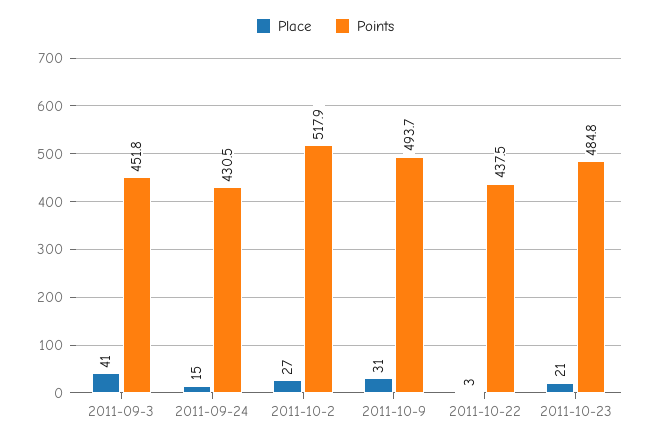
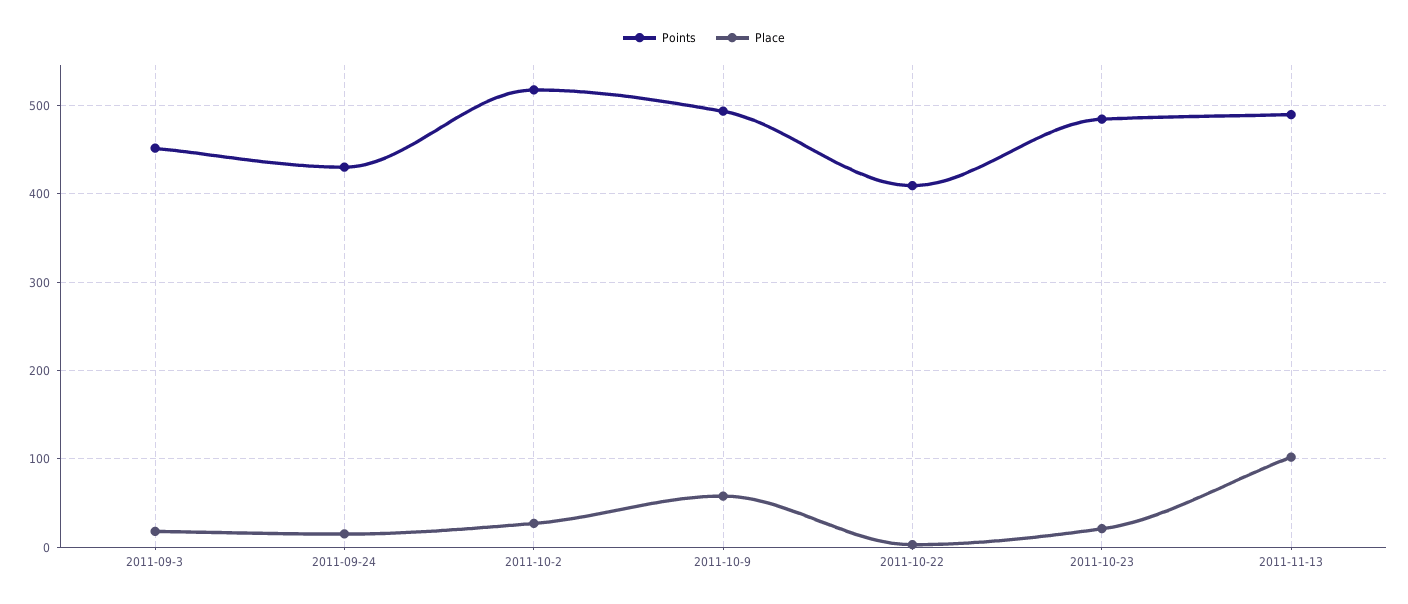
Place, 2011-09-3: 41 -> 20
Place, 2011-10-9: 31 -> 60
Points, 2011-10-22: 437.5 -> 410
Points, 2011-11-13: none -> 490
Place, 2011-11-13: none -> 100

